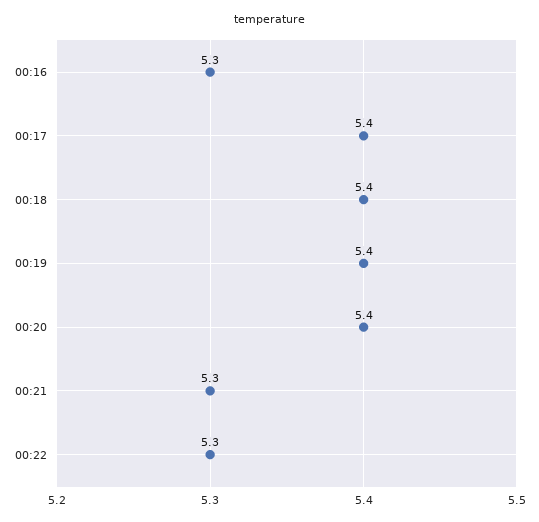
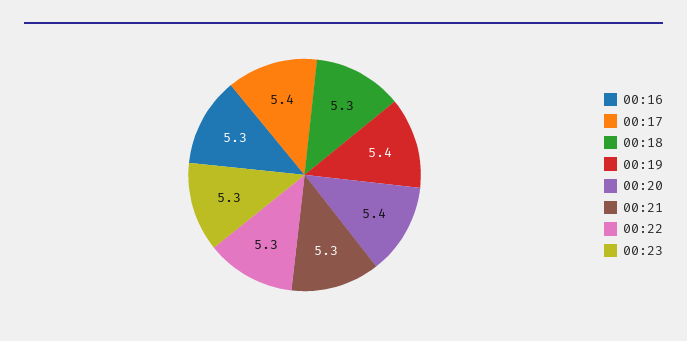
00:18: 5.4 -> 5.3
00:23: none -> 5.3

